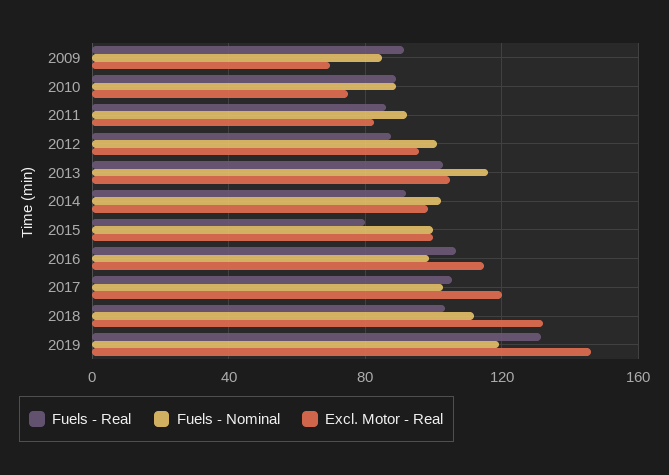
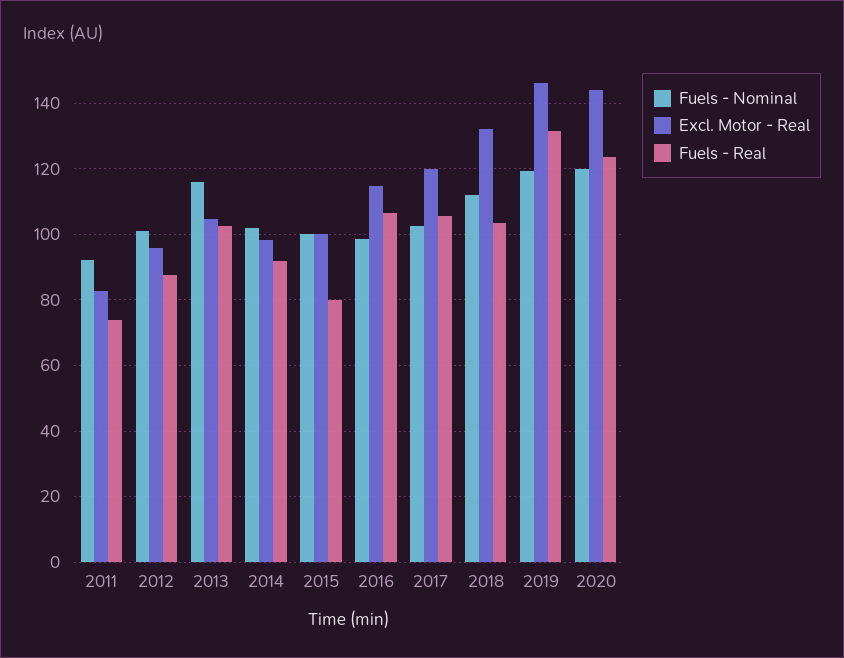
Fuels - Real, 2009: 90 -> none
Fuels - Nominal, 2009: 85 -> none
Excl. Motor - Real, 2009: 70 -> none
Fuels - Real, 2010: 90 -> none
Fuels - Nominal, 2010: 90 -> none
Excl. Motor - Real, 2010: 75 -> none
Fuels - Real, 2011: 85 -> 74
Fuels - Nominal, 2020: none -> 120
Excl. Motor - Real, 2020: none -> 144
Fuels - Real, 2020: none -> 124

